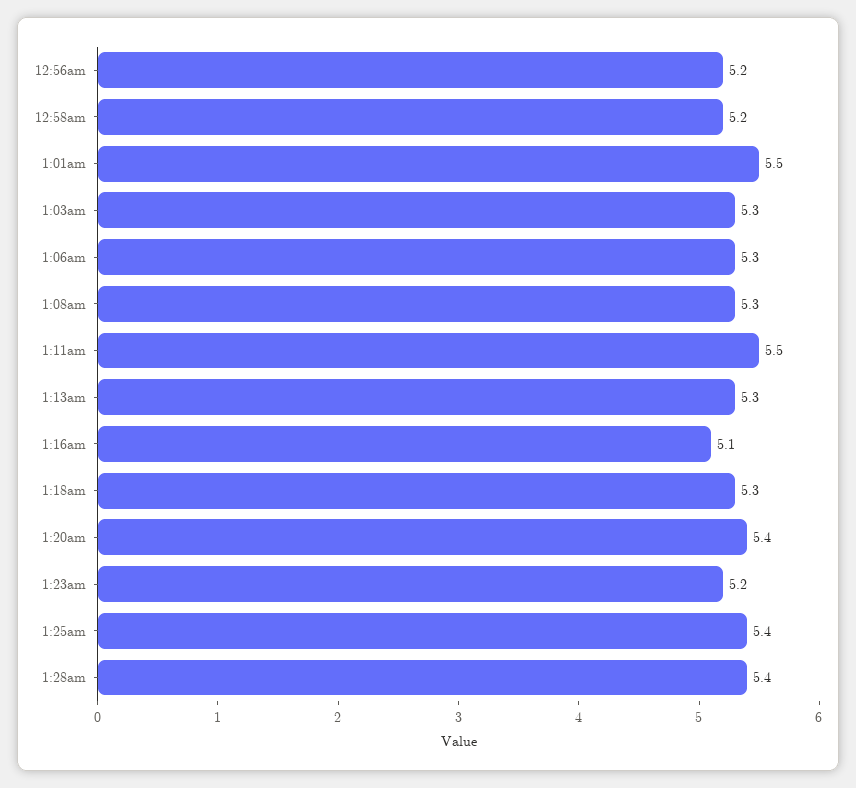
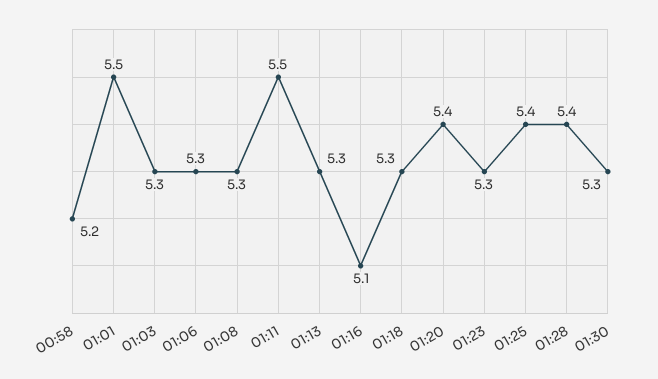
12:56am: 5.2 -> none
1:23am: 5.2 -> 5.3
01:30: none -> 5.3

